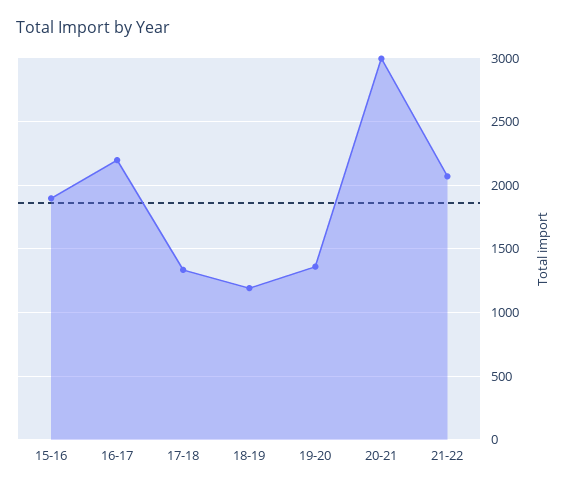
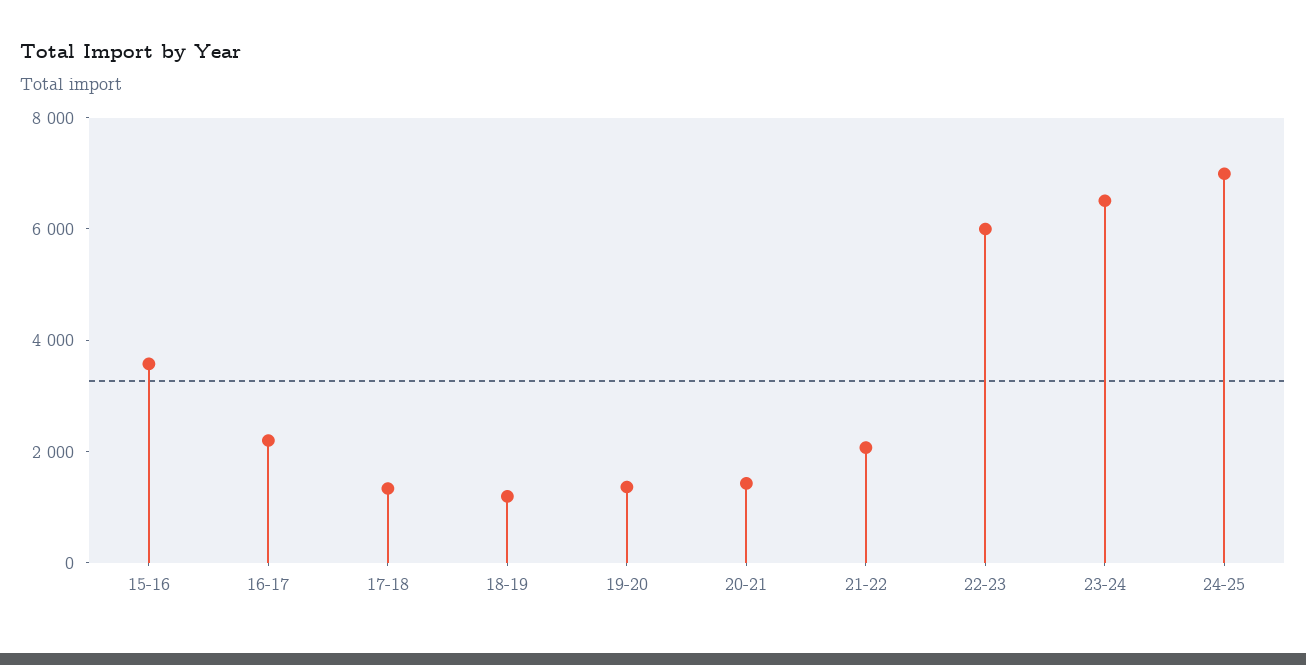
15-16: 1900 -> 3500
20-21: 3000 -> 1500
22-23: none -> 6000
23-24: none -> 6500
24-25: none -> 7000

